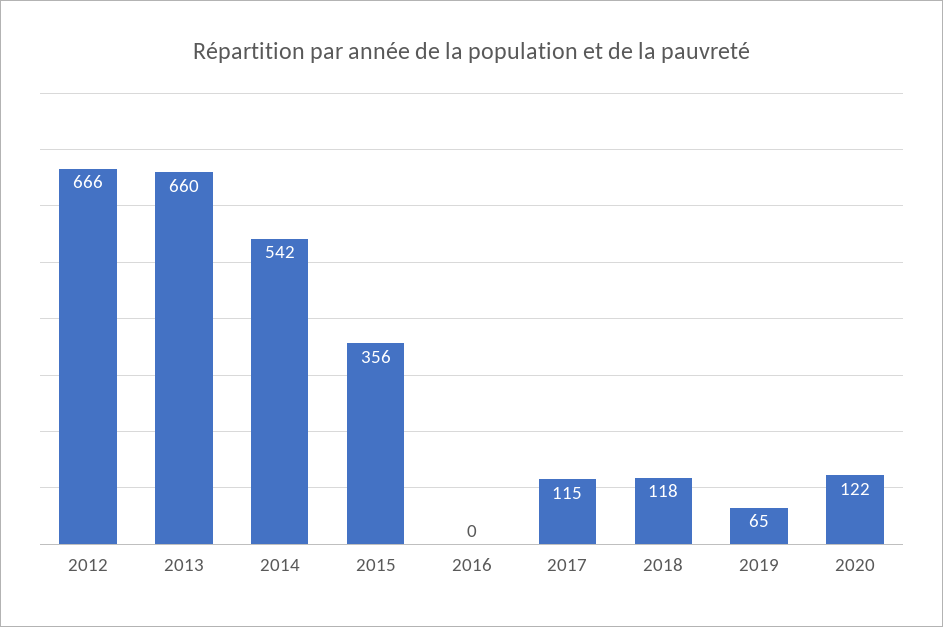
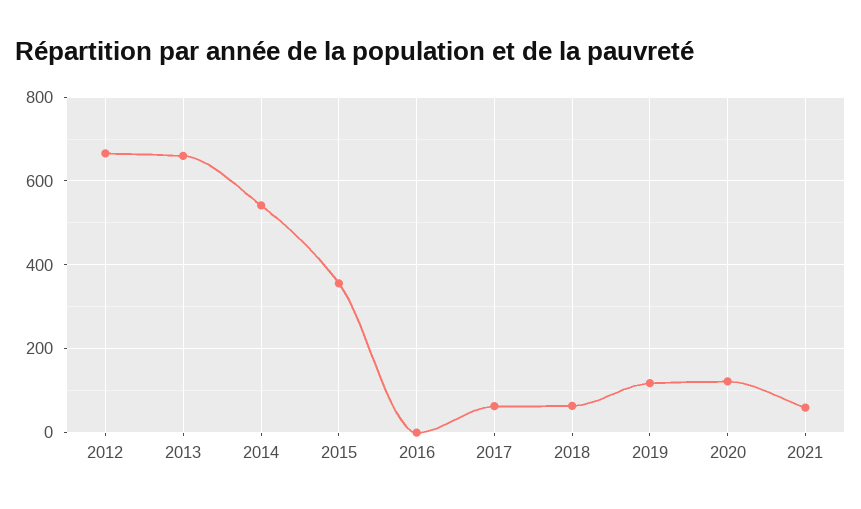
2017: 115 -> 60
2018: 118 -> 60
2019: 65 -> 120
2021: none -> 60

